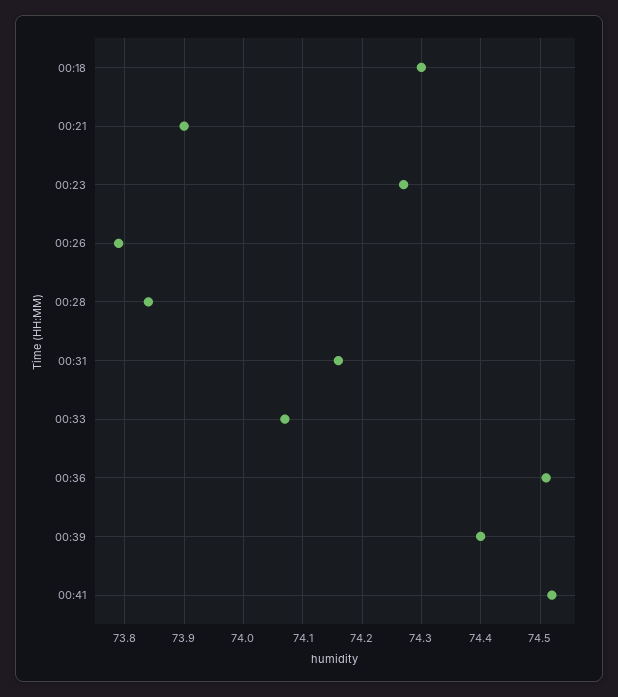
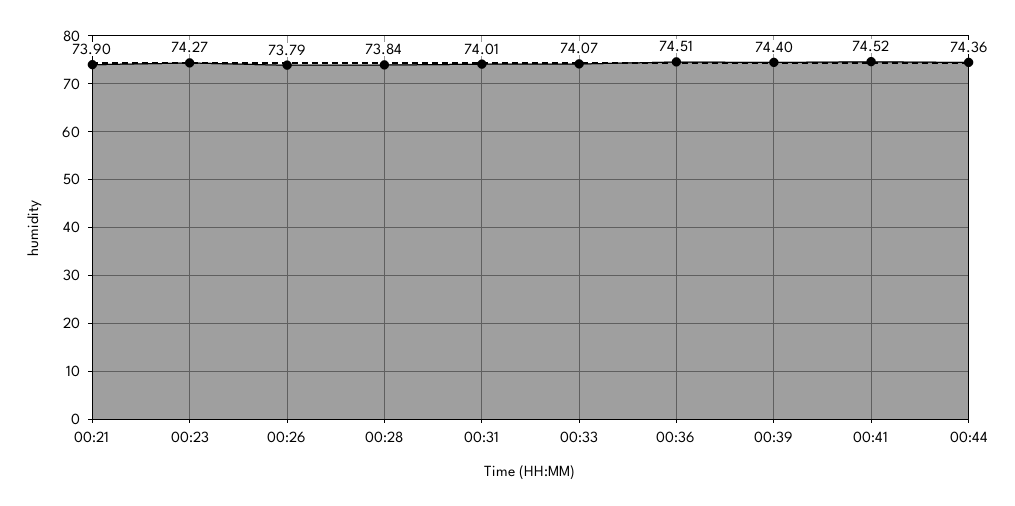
00:18: 74.3 -> none
00:31: 74.15 -> 74.01
00:44: none -> 74.36

